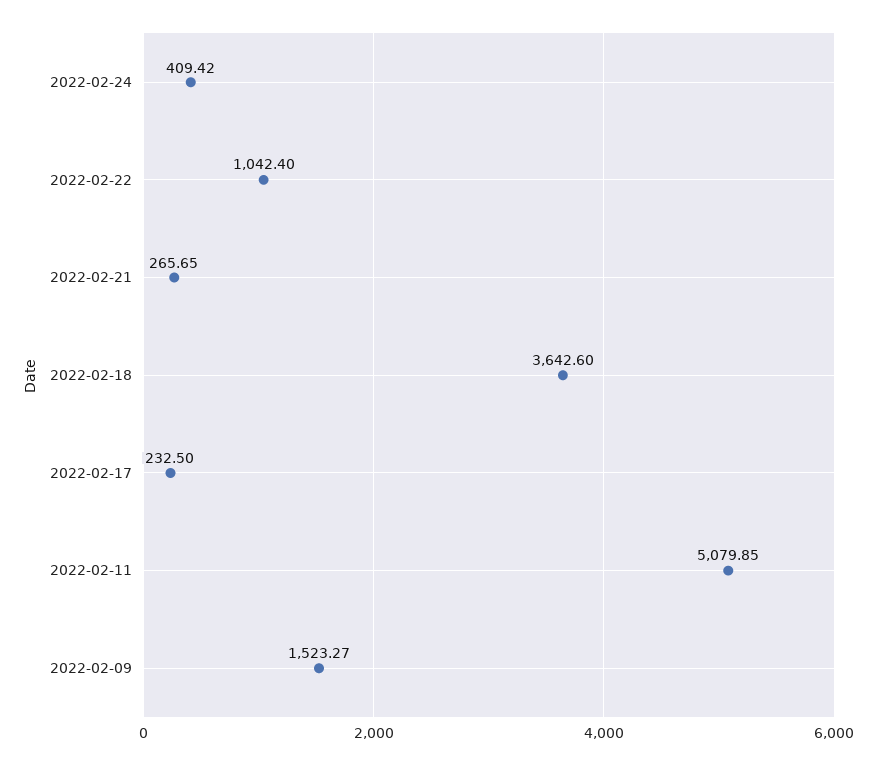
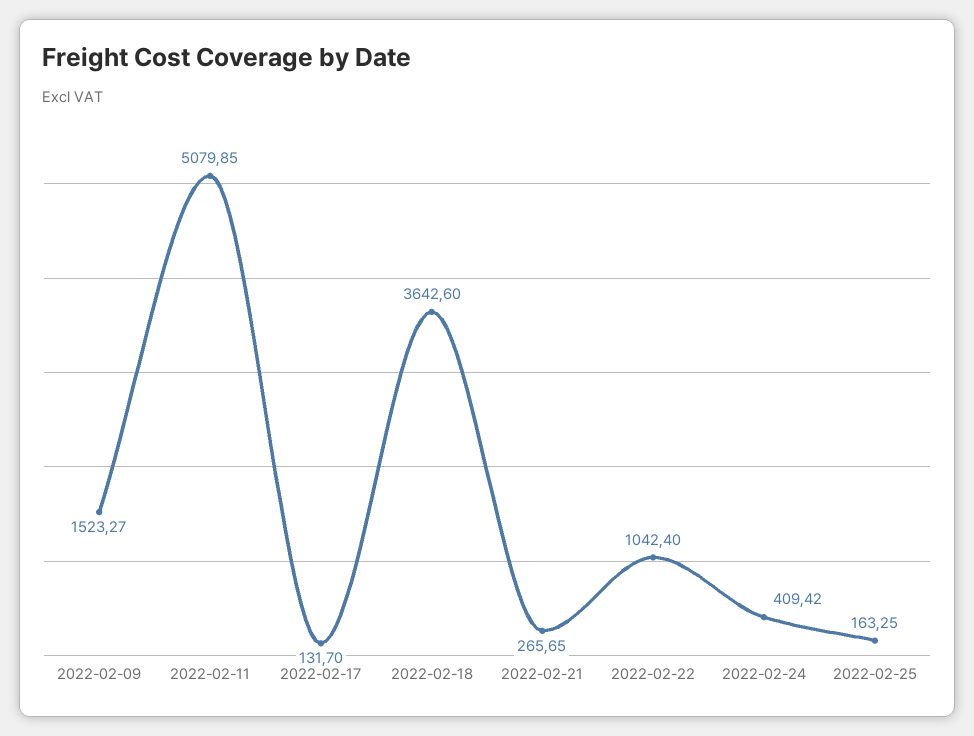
2022-02-17: 232.5 -> 131.7
2022-02-25: none -> 163.25

